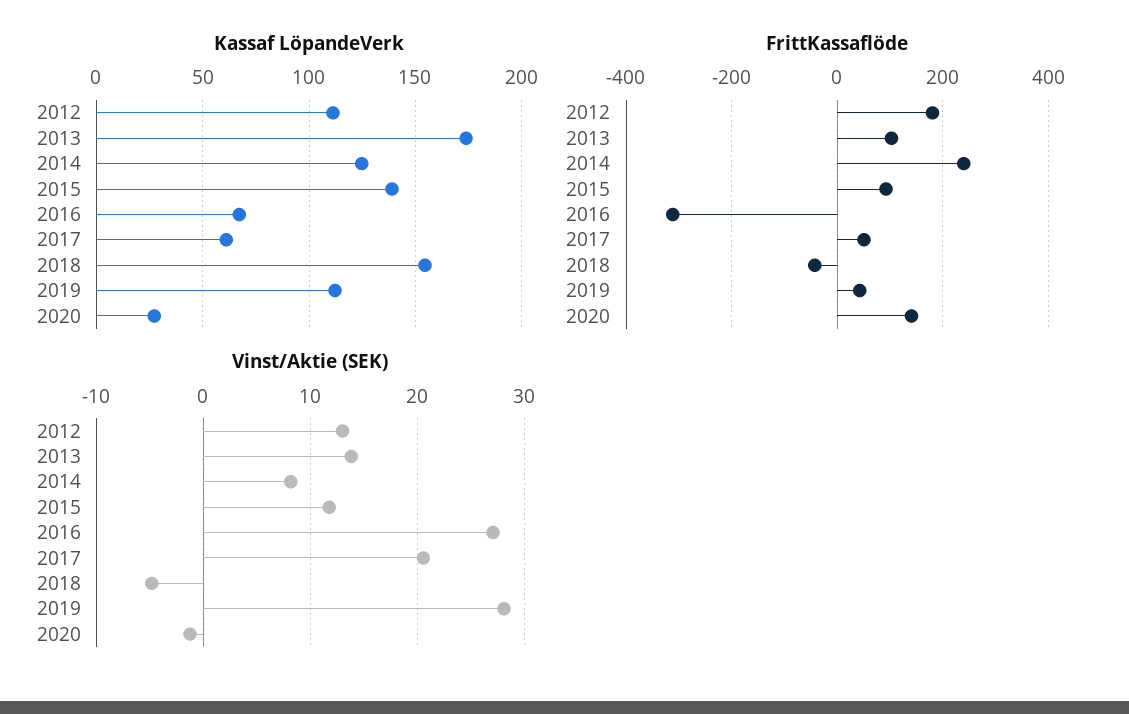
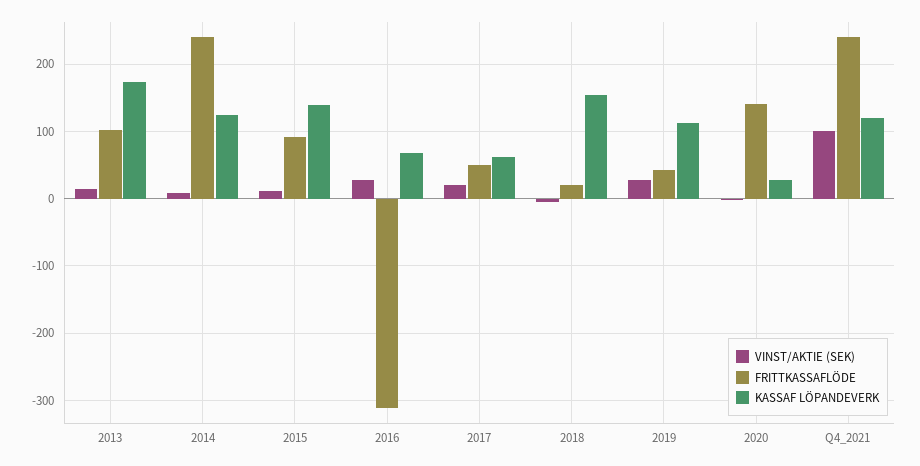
Kassaf LöpandeVerk, 2012: 110 -> none
FrittKassaflöde, 2012: 180 -> none
FrittKassaflöde, 2018: -40 -> 20
Vinst/Aktie (SEK), 2012: 13 -> none
Vinst/Aktie (SEK), Q4_2021: none -> 100
FrittKassaflöde, Q4_2021: none -> 240
Kassaf LöpandeVerk, Q4_2021: none -> 120

